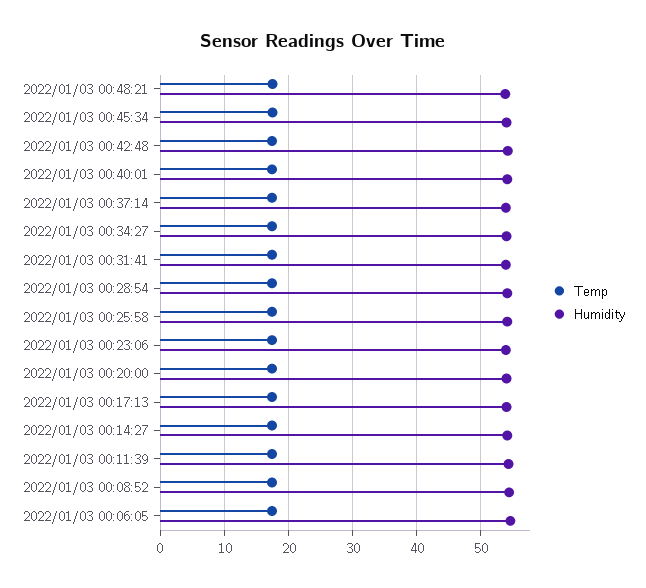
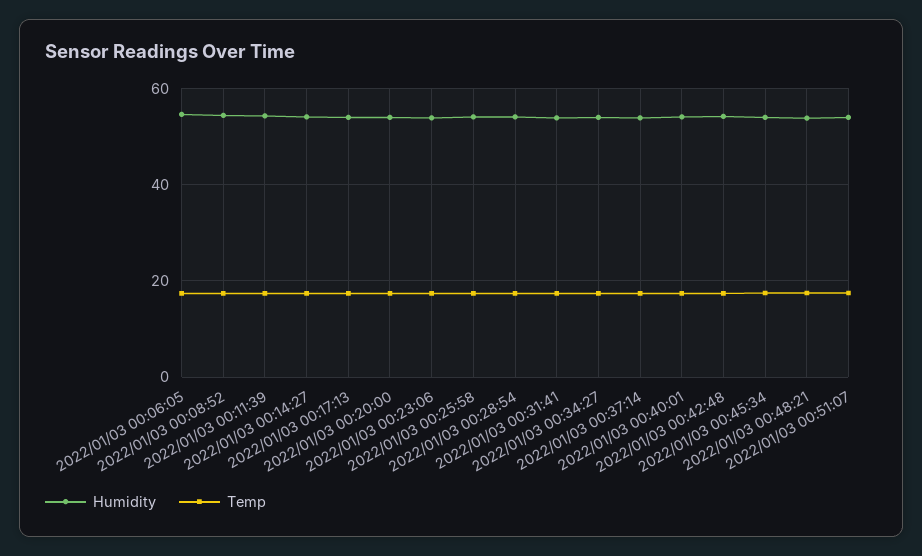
Humidity, 2022/01/03 00:51:07: none -> 54
Temp, 2022/01/03 00:51:07: none -> 18

